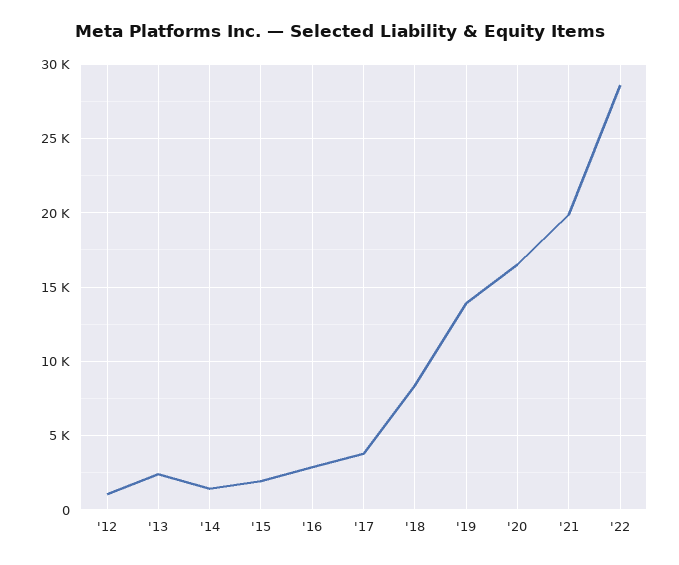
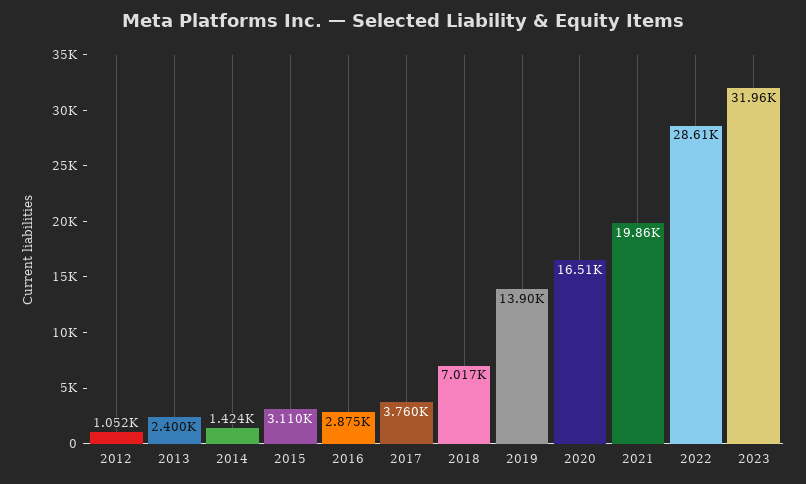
'15: 2000 -> 3110
'18: 8500 -> 7017
2023: none -> 31960

